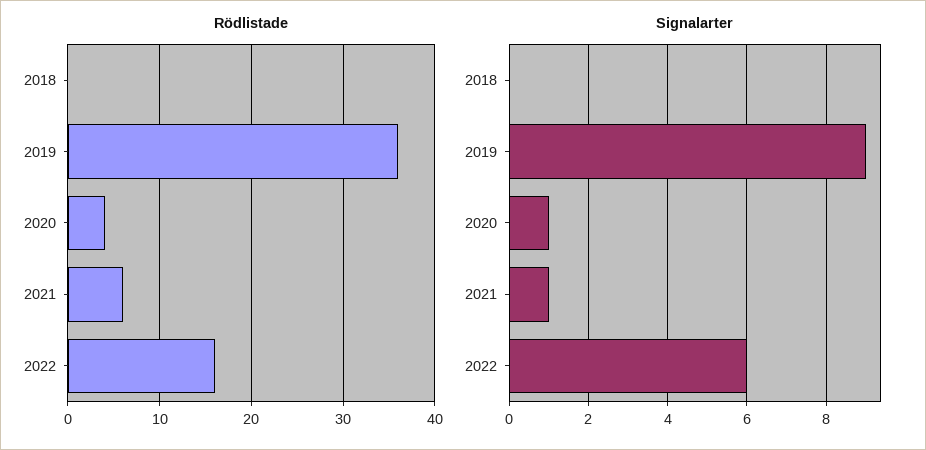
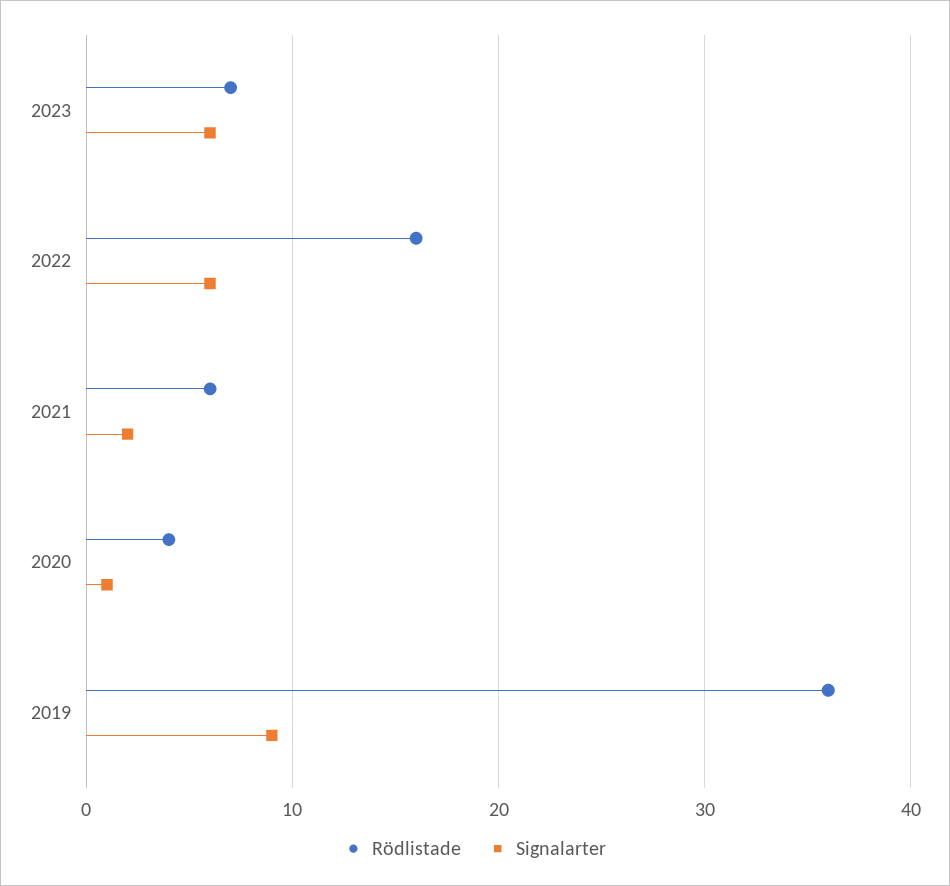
Rödlistade, 2018: 0 -> none
Signalarter, 2018: 0 -> none
Signalarter, 2021: 1 -> 2
Rödlistade, 2023: none -> 7
Signalarter, 2023: none -> 6

